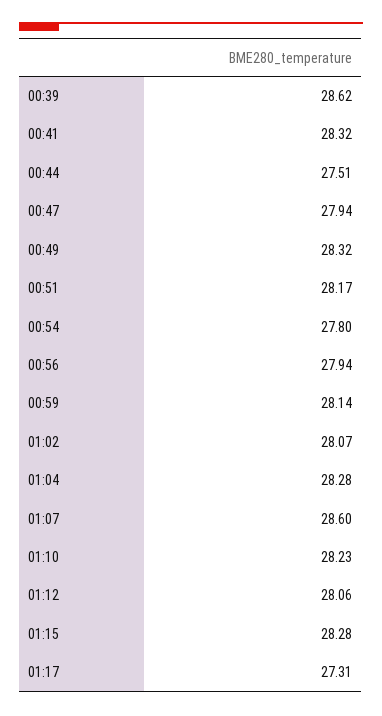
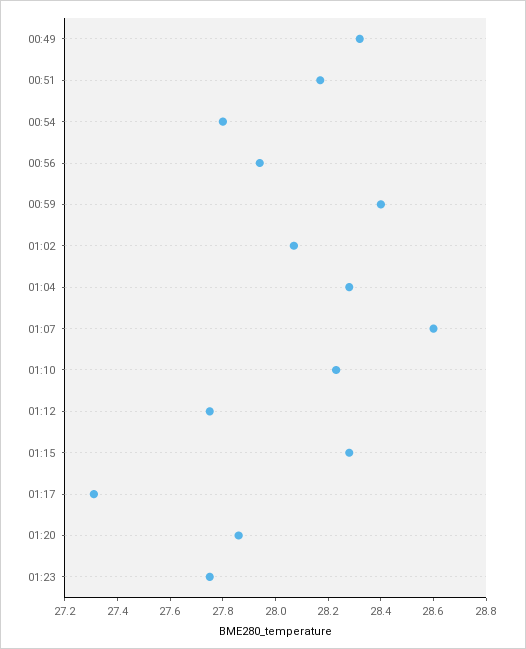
00:39: 28.62 -> none
00:41: 28.32 -> none
00:44: 27.51 -> none
00:47: 27.94 -> none
00:59: 28.14 -> 28.4
01:12: 28.06 -> 27.75
01:20: none -> 27.85
01:23: none -> 27.75

